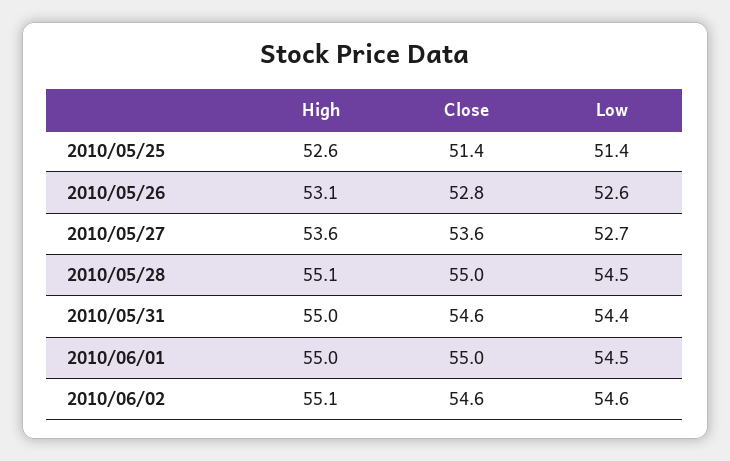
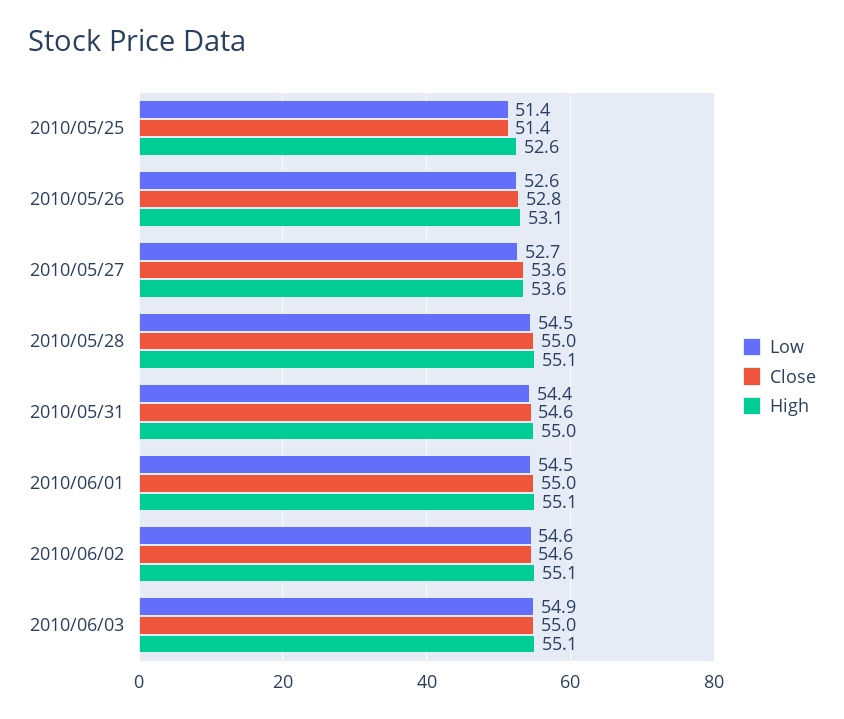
High, 2010/06/01: 55 -> 55.1
Low, 2010/06/03: none -> 54.9
Close, 2010/06/03: none -> 55
High, 2010/06/03: none -> 55.1

